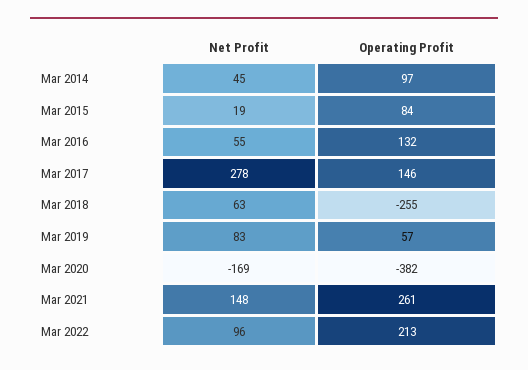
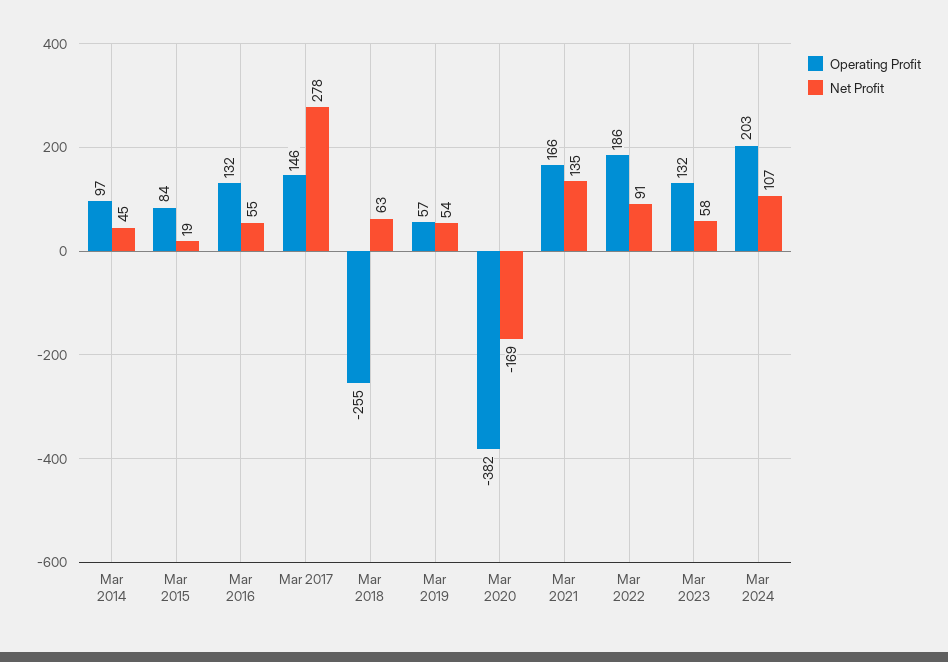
Net Profit, Mar 2019: 83 -> 54
Net Profit, Mar 2021: 148 -> 135
Operating Profit, Mar 2021: 261 -> 166
Net Profit, Mar 2022: 96 -> 91
Operating Profit, Mar 2022: 213 -> 186
Operating Profit, Mar 2023: none -> 132
Net Profit, Mar 2023: none -> 58
Operating Profit, Mar 2024: none -> 203
Net Profit, Mar 2024: none -> 107

